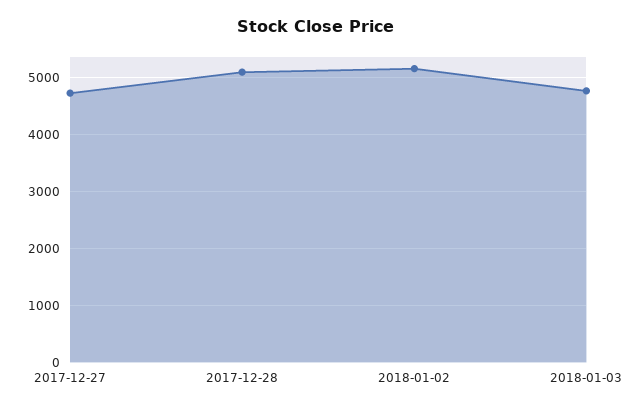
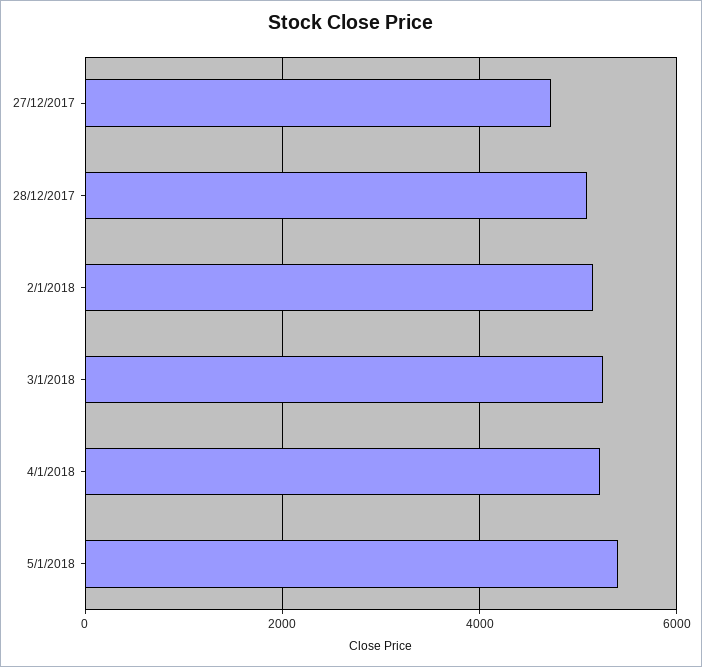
2018-01-03: 4800 -> 5200
4/1/2018: none -> 5200
5/1/2018: none -> 5400

